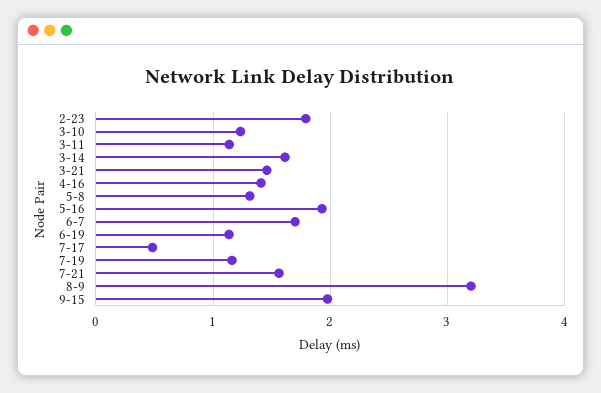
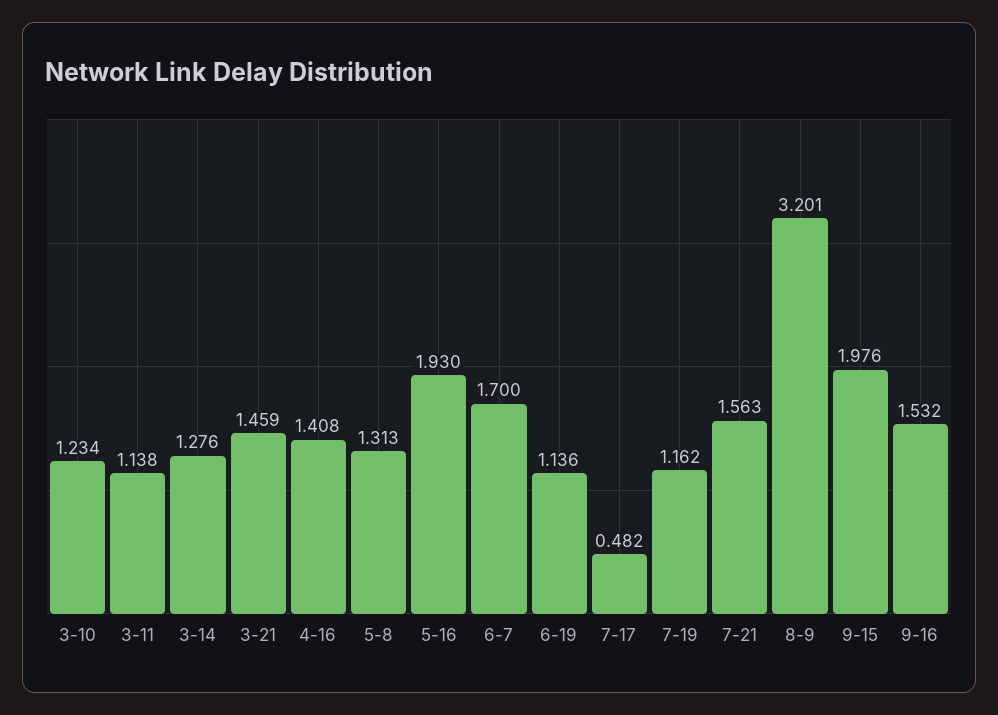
2-23: 1.8 -> none
3-14: 1.6 -> 1.276
9-16: none -> 1.532

